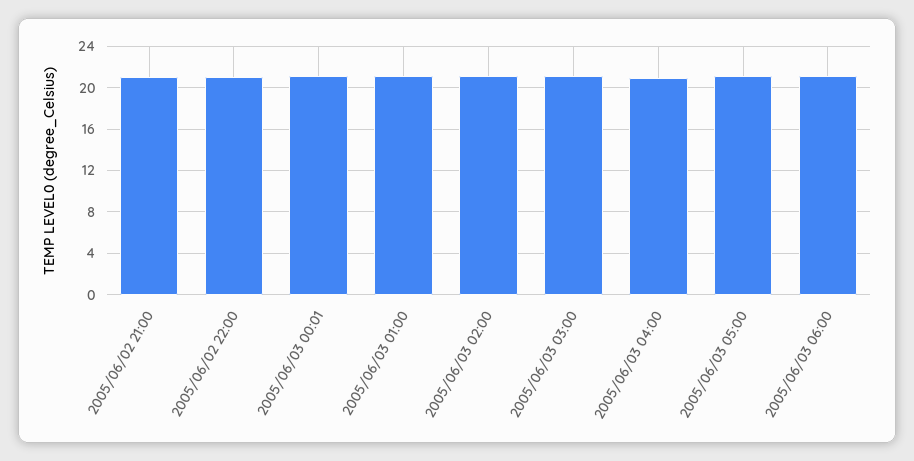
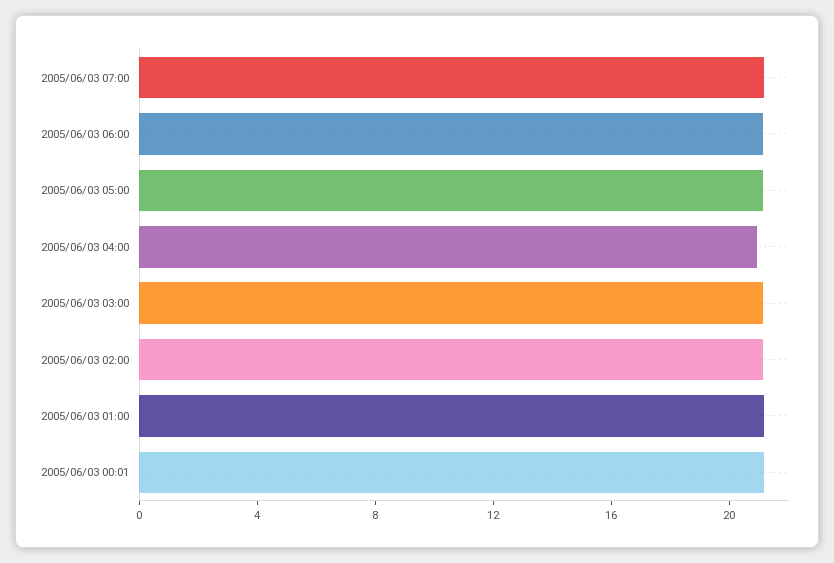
2005/06/02 21:00: 21 -> none
2005/06/02 22:00: 21 -> none
2005/06/03 07:00: none -> 21

